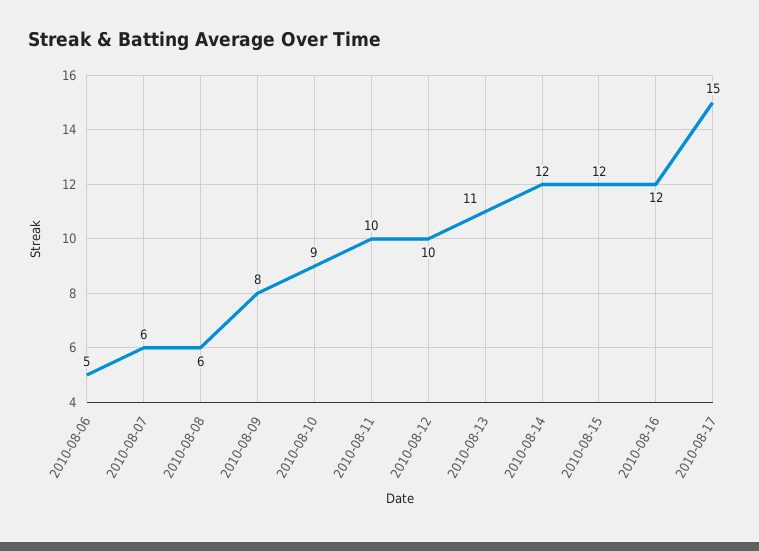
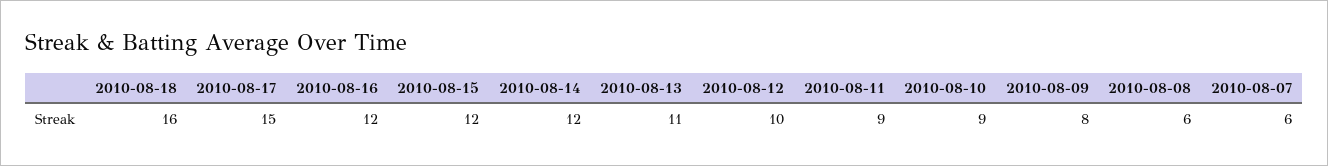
2010-08-06: 5 -> none
2010-08-11: 10 -> 9
2010-08-18: none -> 16

